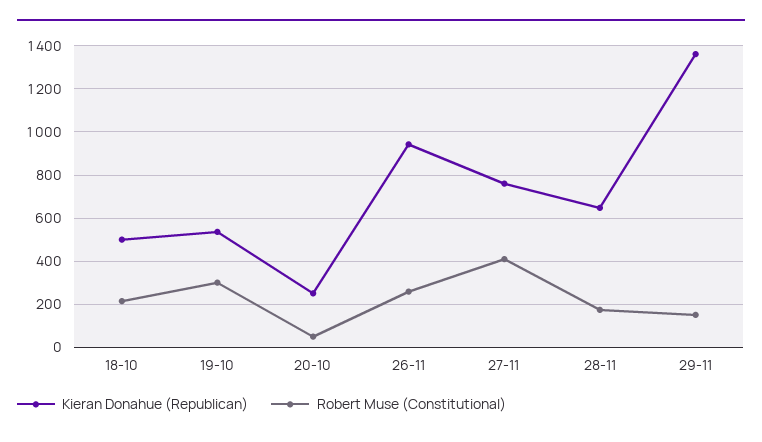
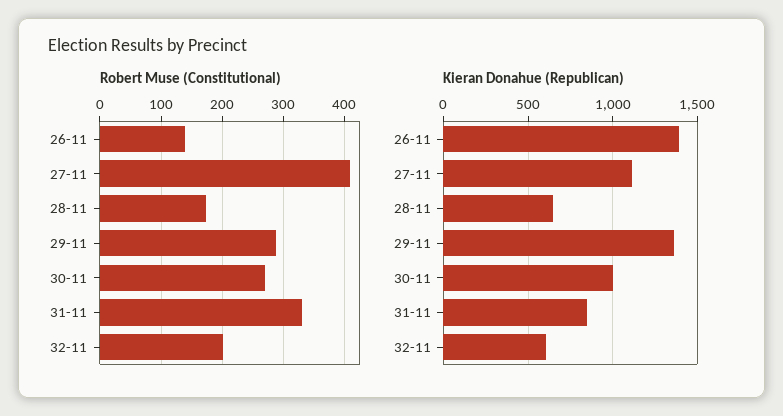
Kieran Donahue (Republican), 18-10: 500 -> none
Robert Muse (Constitutional), 18-10: 200 -> none
Kieran Donahue (Republican), 19-10: 550 -> none
Robert Muse (Constitutional), 19-10: 300 -> none
Kieran Donahue (Republican), 20-10: 250 -> none
Robert Muse (Constitutional), 20-10: 50 -> none
Kieran Donahue (Republican), 26-11: 950 -> 1400
Robert Muse (Constitutional), 26-11: 250 -> 140
Kieran Donahue (Republican), 27-11: 750 -> 1100
Robert Muse (Constitutional), 29-11: 150 -> 290
Robert Muse (Constitutional), 30-11: none -> 270
Robert Muse (Constitutional), 31-11: none -> 330
Robert Muse (Constitutional), 32-11: none -> 200
Kieran Donahue (Republican), 30-11: none -> 1000
Kieran Donahue (Republican), 31-11: none -> 850
Kieran Donahue (Republican), 32-11: none -> 600

